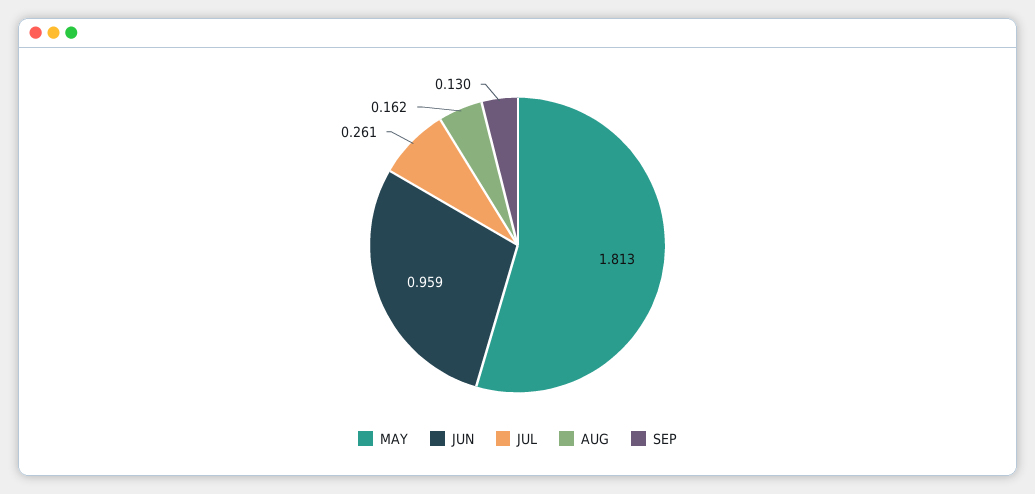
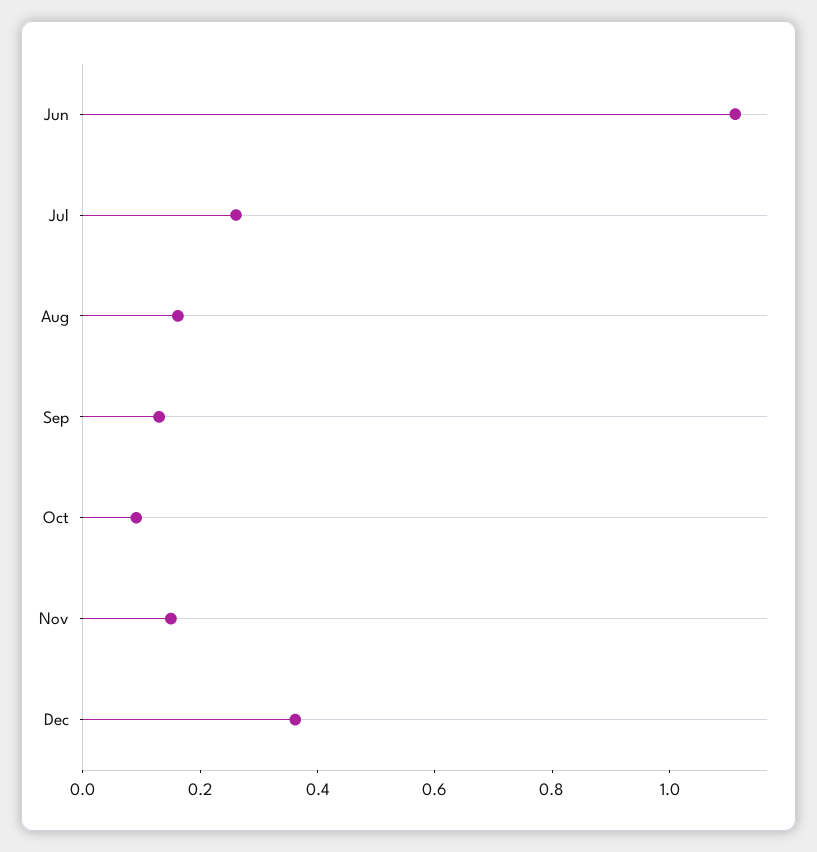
MAY: 1.813 -> none
JUN: 0.959 -> 1.1
Oct: none -> 0.1
Nov: none -> 0.15
Dec: none -> 0.35

